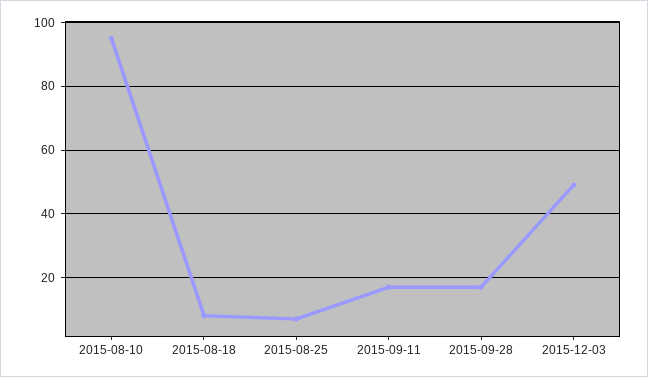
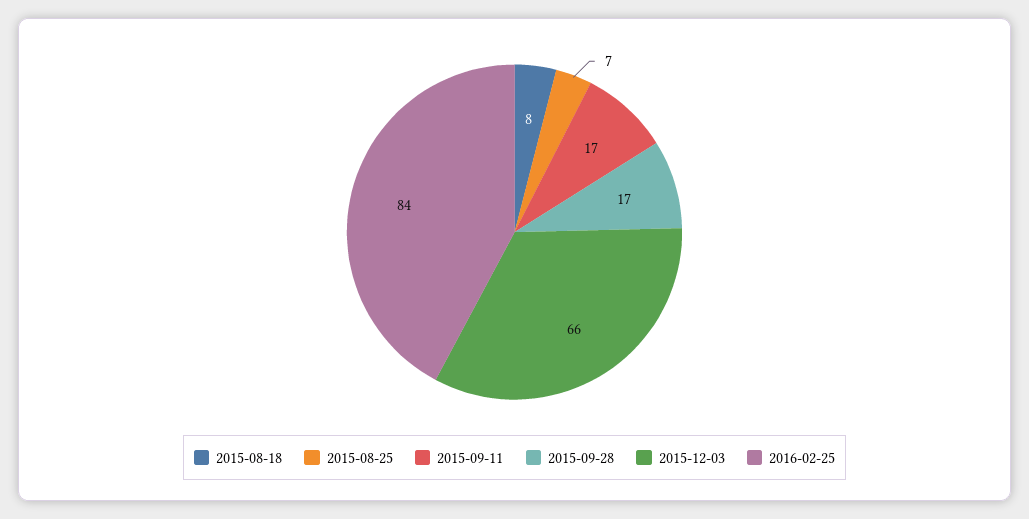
2015-08-10: 95 -> none
2015-12-03: 50 -> 66
2016-02-25: none -> 84

